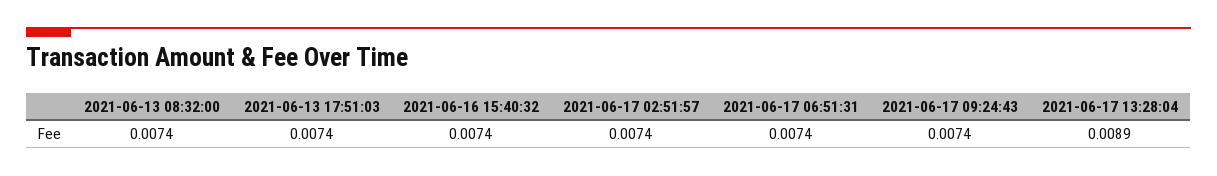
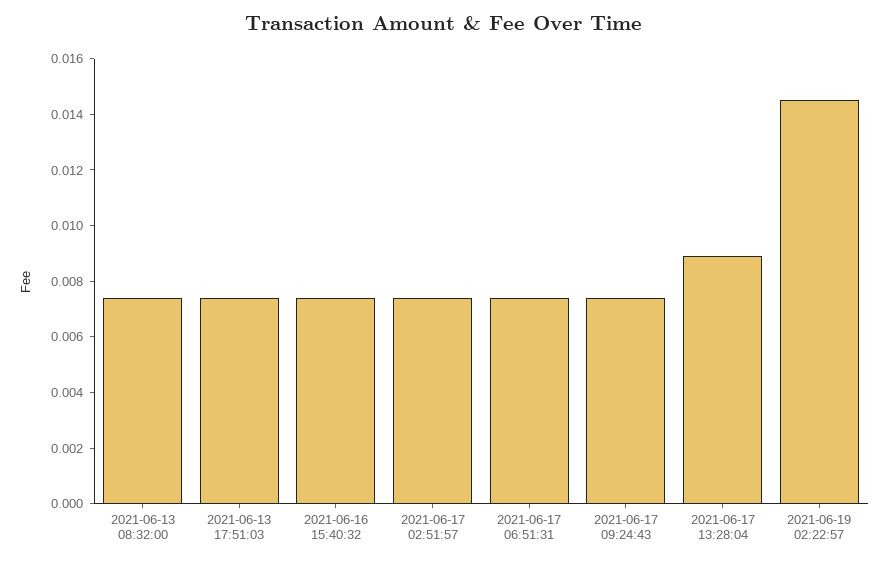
2021-06-19 02:22:57: none -> 0.0145

